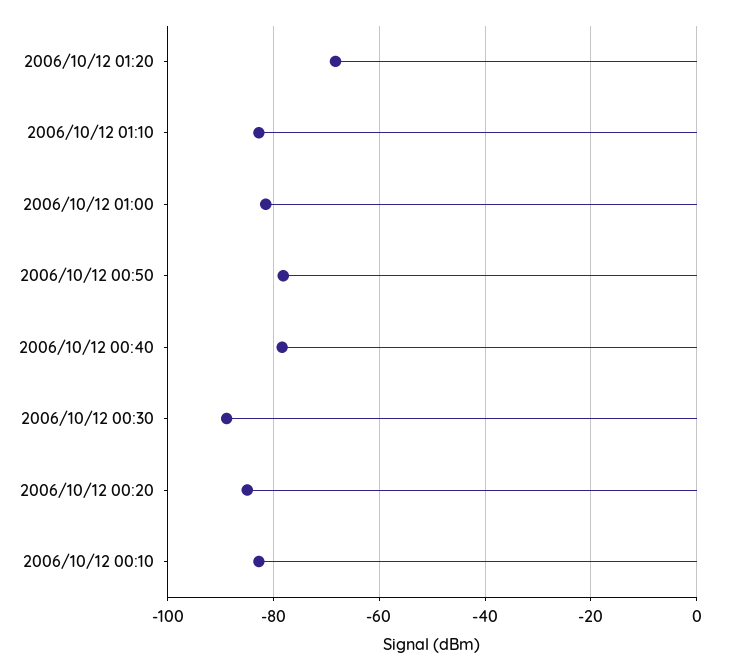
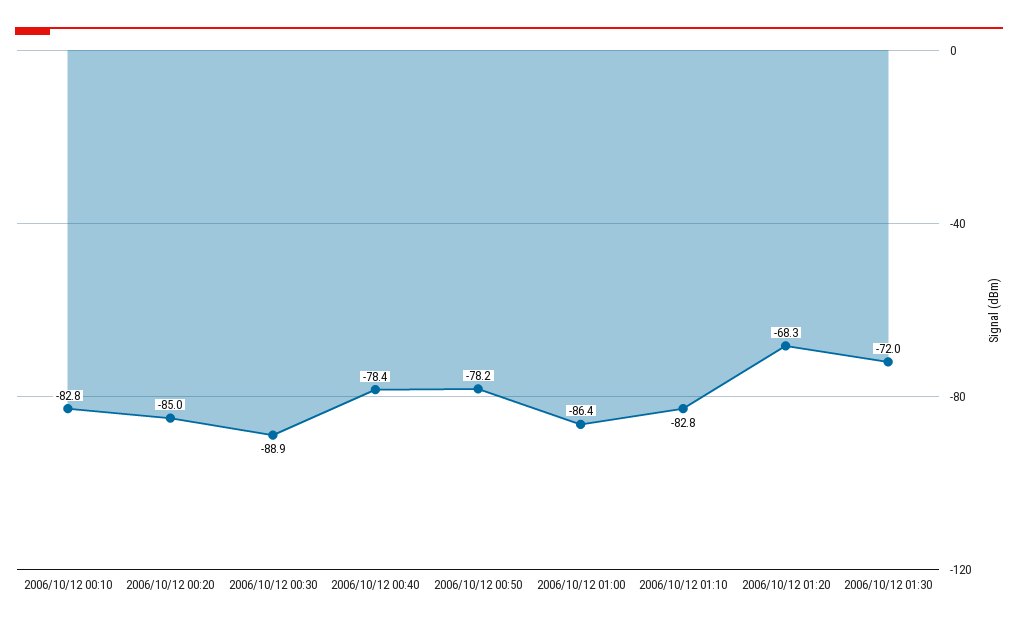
2006/10/12 01:00: -82 -> -86.4
2006/10/12 01:30: none -> -72

